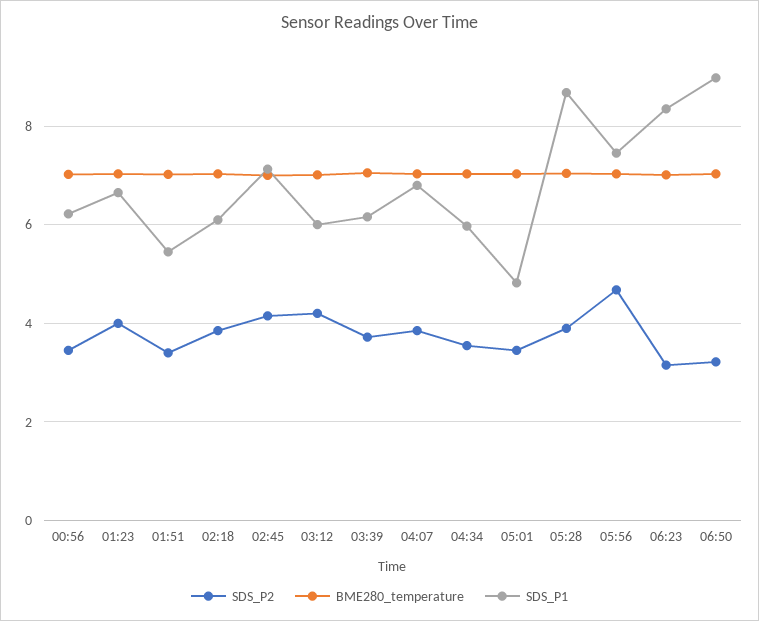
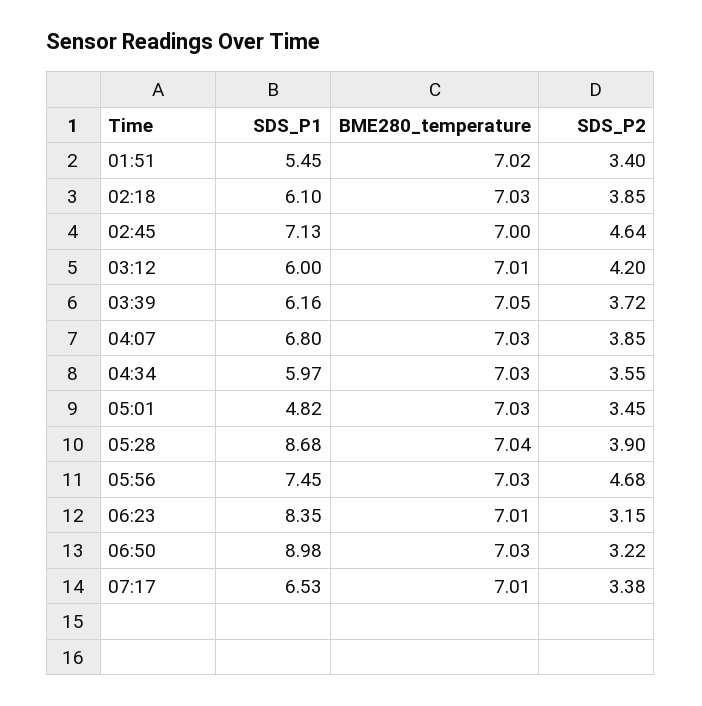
SDS_P2, 00:56: 3.4 -> none
BME280_temperature, 00:56: 7 -> none
SDS_P1, 00:56: 6.2 -> none
SDS_P2, 01:23: 4 -> none
BME280_temperature, 01:23: 7 -> none
SDS_P1, 01:23: 6.6 -> none
SDS_P2, 02:45: 4.2 -> 4.64
SDS_P1, 07:17: none -> 6.53
BME280_temperature, 07:17: none -> 7.01
SDS_P2, 07:17: none -> 3.38

